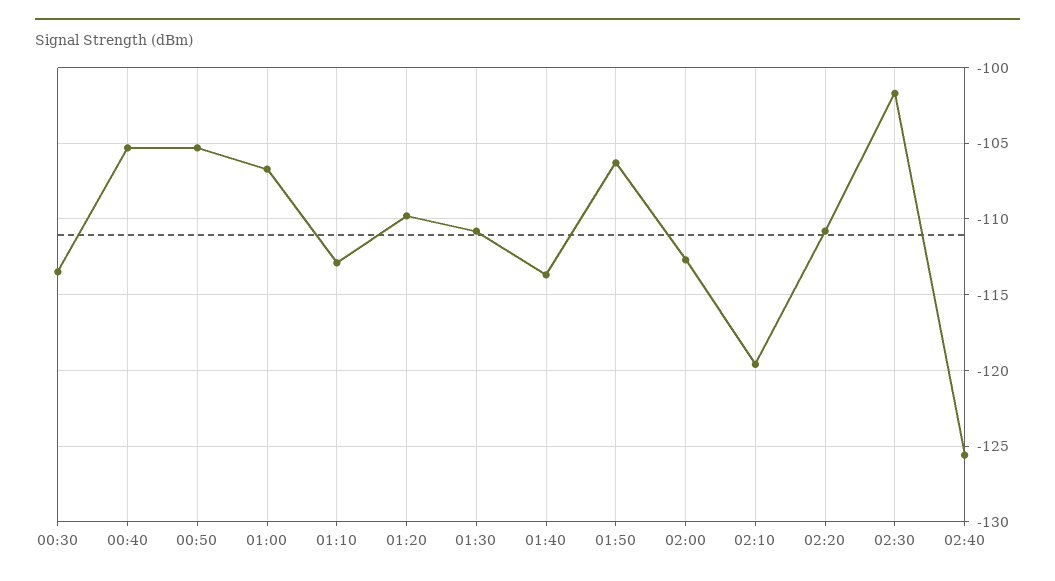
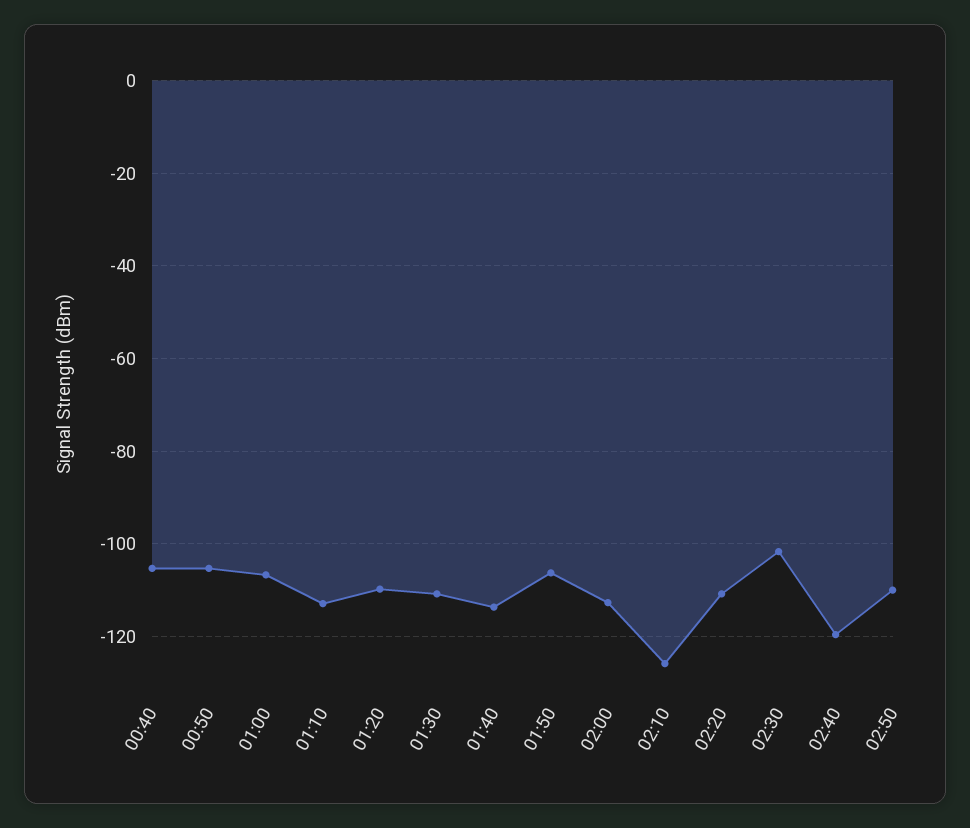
00:30: -113.5 -> none
02:10: -119.5 -> -126
02:40: -125.5 -> -120
02:50: none -> -110

